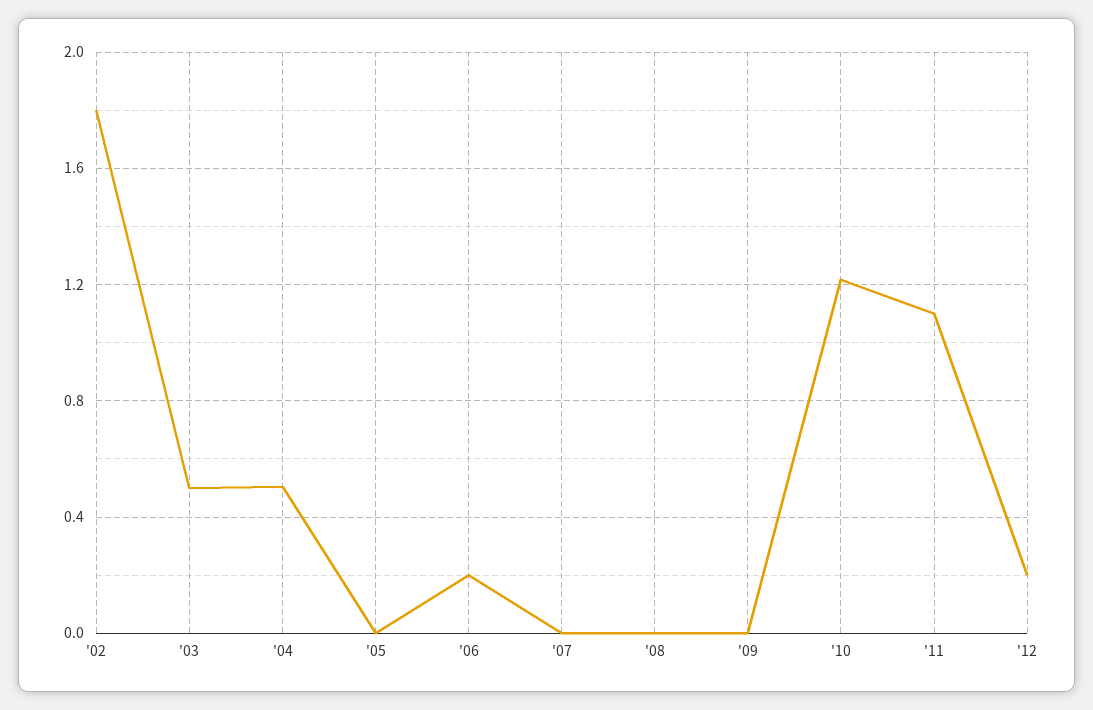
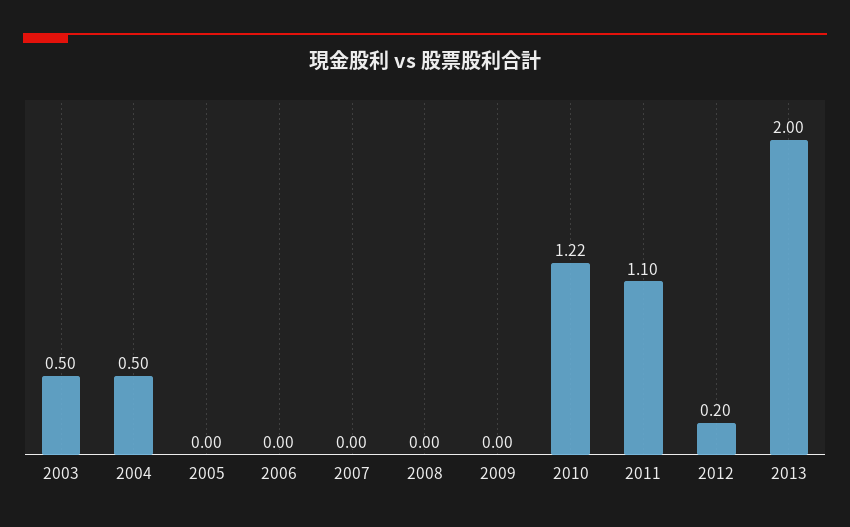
'02: 1.8 -> none
'06: 0.2 -> 0
2013: none -> 2

